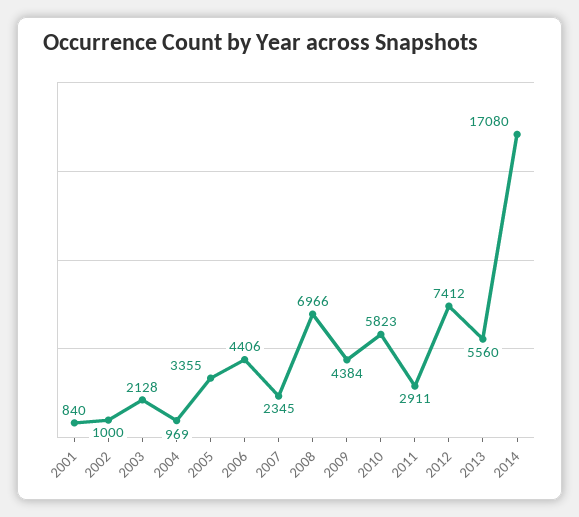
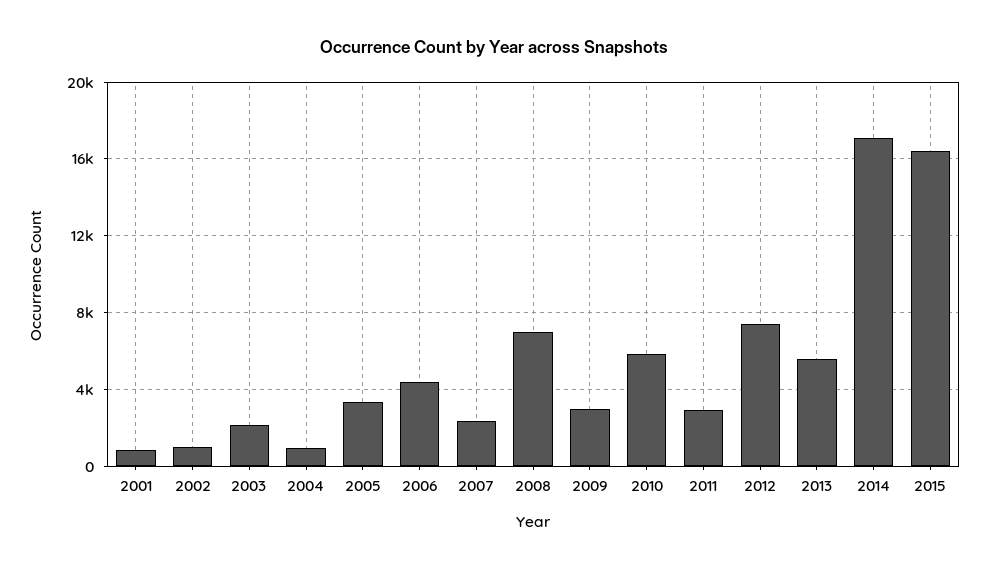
2009: 4384 -> 3000
2015: none -> 16500

